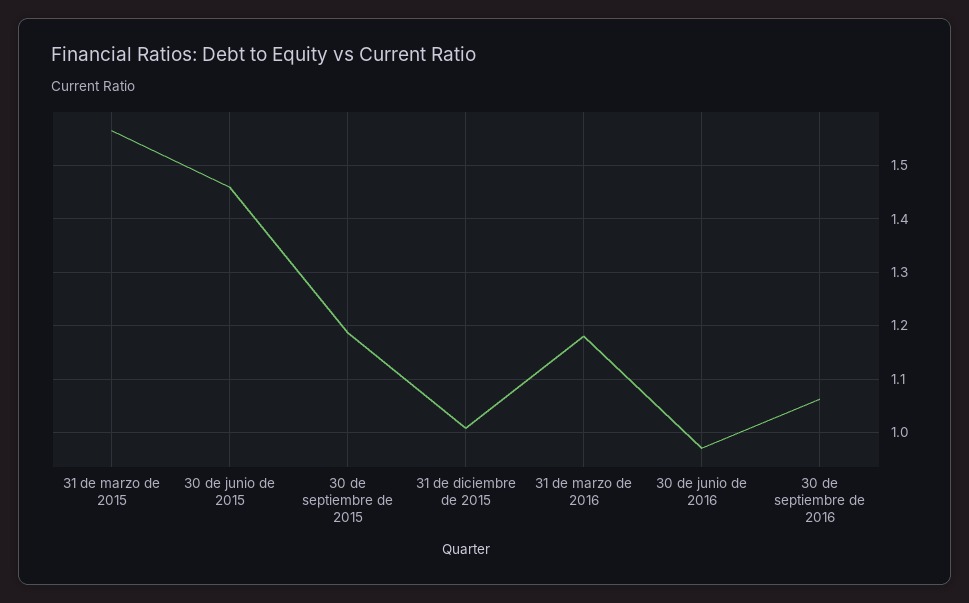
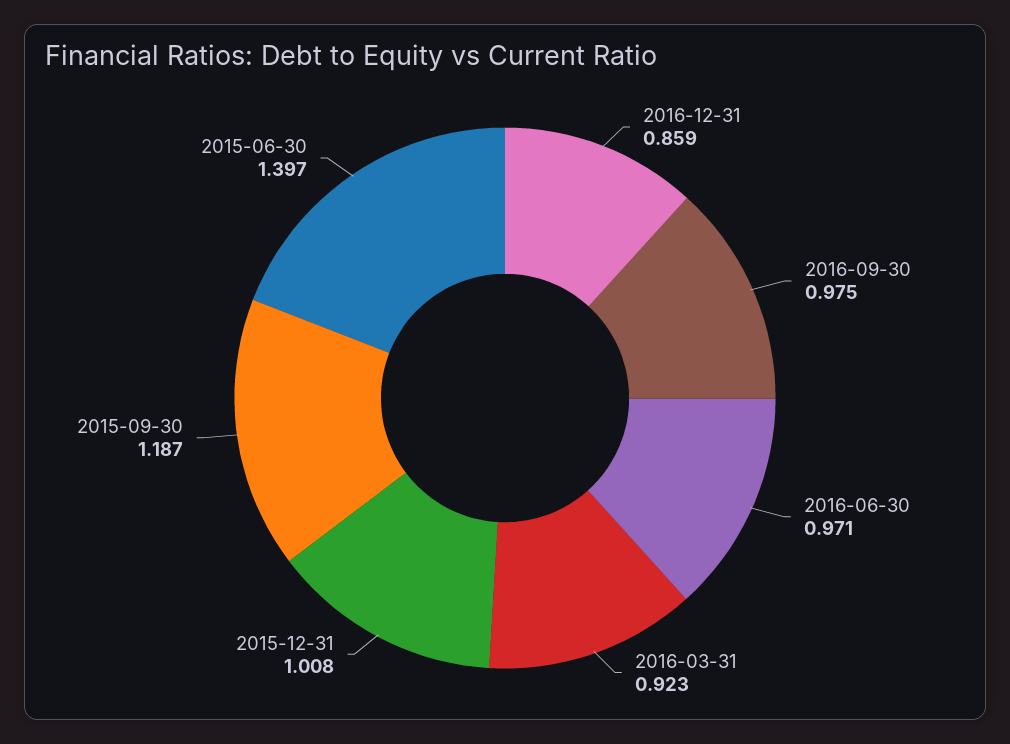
31 de marzo de 2015: 1.56 -> none
30 de junio de 2015: 1.46 -> 1.397
31 de marzo de 2016: 1.18 -> 0.923
30 de septiembre de 2016: 1.06 -> 0.975
2016-12-31: none -> 0.859

